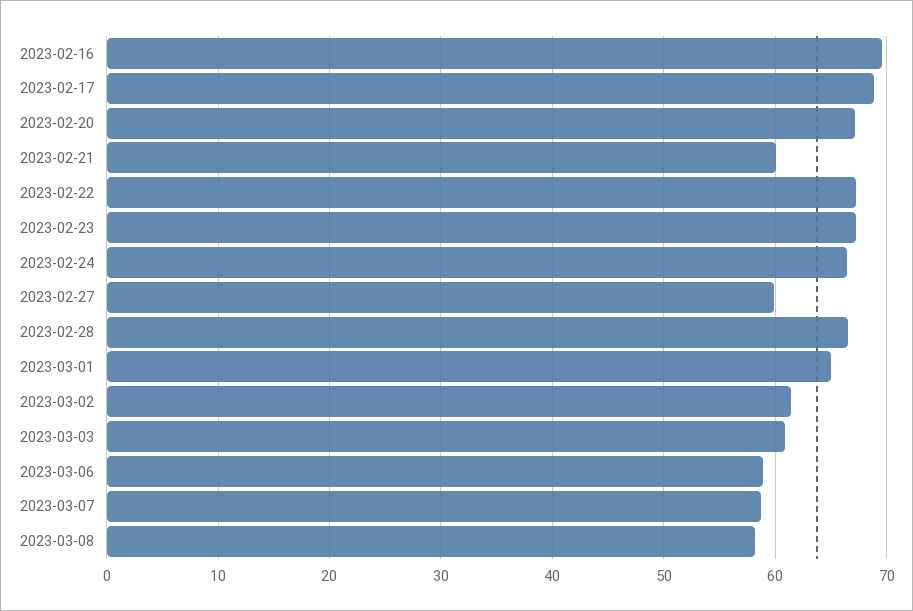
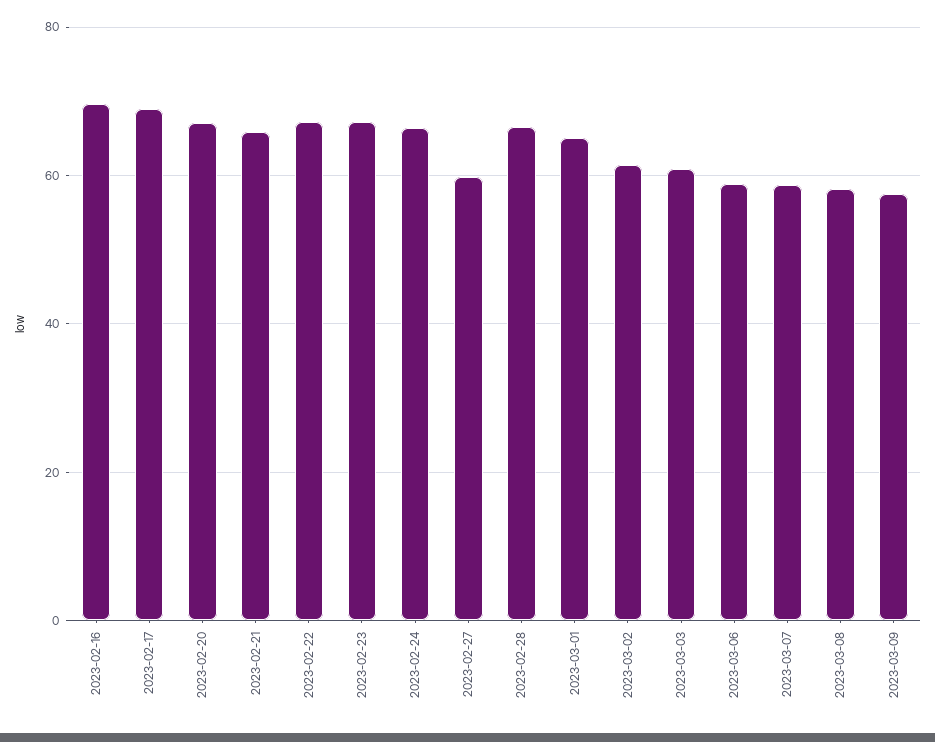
2023-02-21: 60 -> 66
2023-03-09: none -> 58

